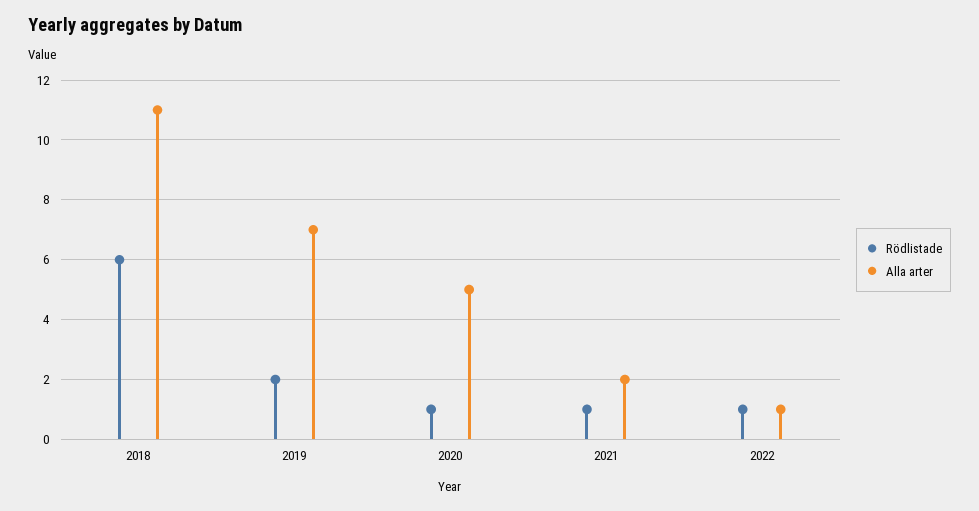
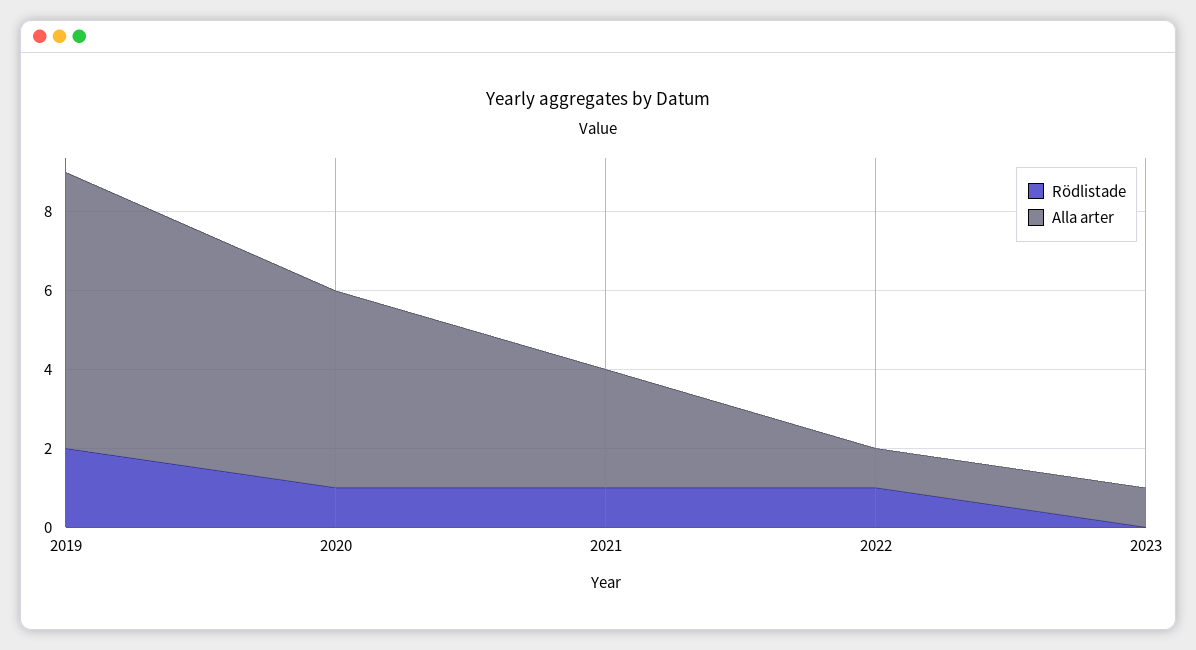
Rödlistade, 2018: 6 -> none
Alla arter, 2018: 11 -> none
Alla arter, 2021: 2 -> 3
Rödlistade, 2023: none -> 0
Alla arter, 2023: none -> 1

